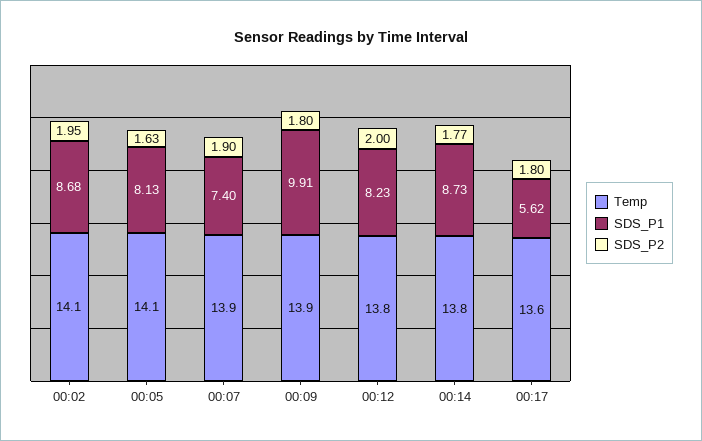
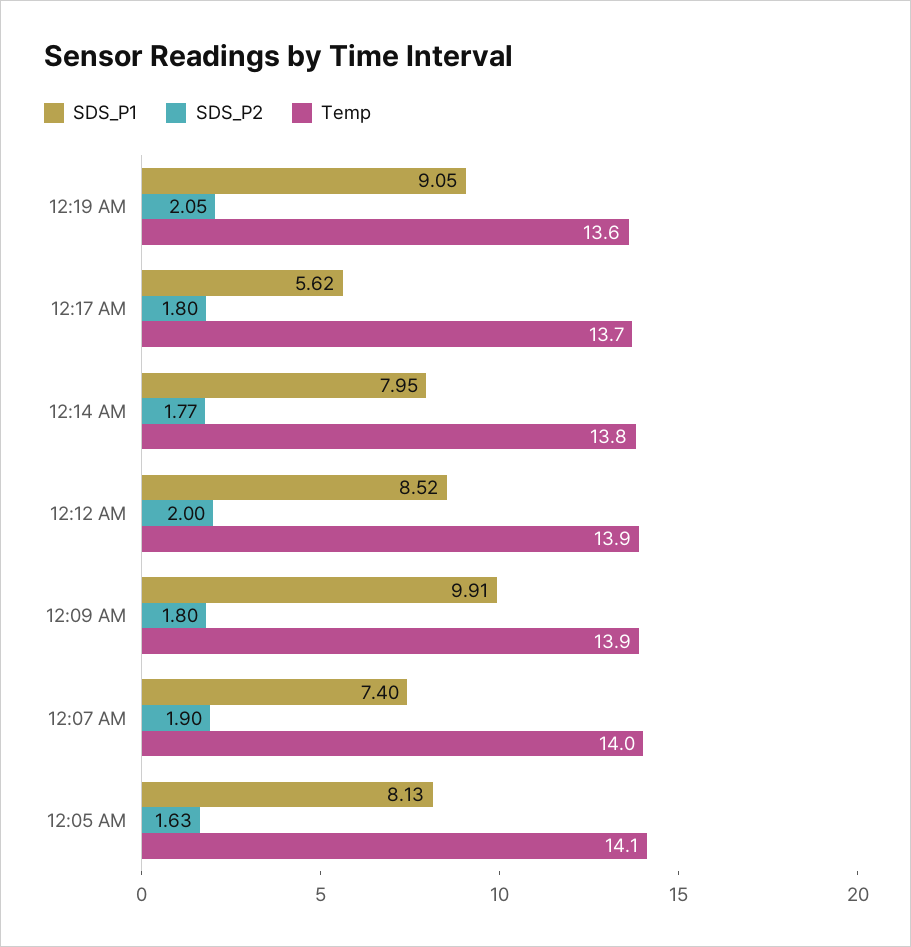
Temp, 00:02: 14.1 -> none
SDS_P1, 00:02: 8.68 -> none
SDS_P2, 00:02: 1.95 -> none
Temp, 00:07: 13.9 -> 14
Temp, 00:12: 13.8 -> 13.9
SDS_P1, 00:12: 8.23 -> 8.52
SDS_P1, 00:14: 8.73 -> 7.95
Temp, 00:17: 13.6 -> 13.7
SDS_P1, 12:19 AM: none -> 9.05
SDS_P2, 12:19 AM: none -> 2.05
Temp, 12:19 AM: none -> 13.6

